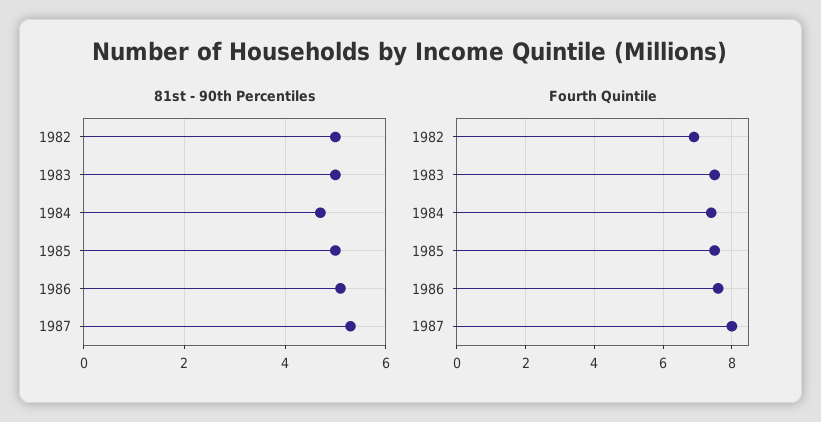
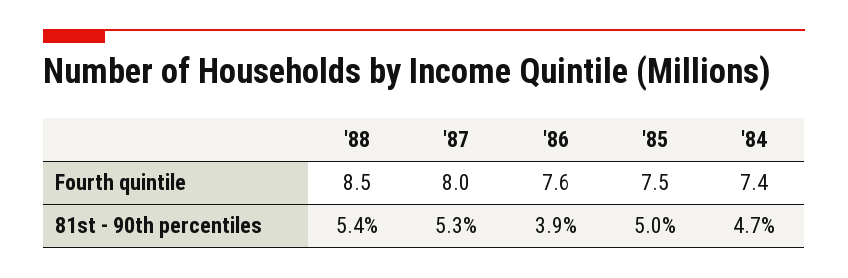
81st - 90th Percentiles, 1982: 5 -> none
81st - 90th Percentiles, 1983: 5 -> none
81st - 90th Percentiles, 1986: 5 -> 3.9
Fourth Quintile, 1982: 7 -> none
Fourth Quintile, 1983: 7.5 -> none
Fourth Quintile, '88: none -> 8.5
81st - 90th Percentiles, '88: none -> 5.4

